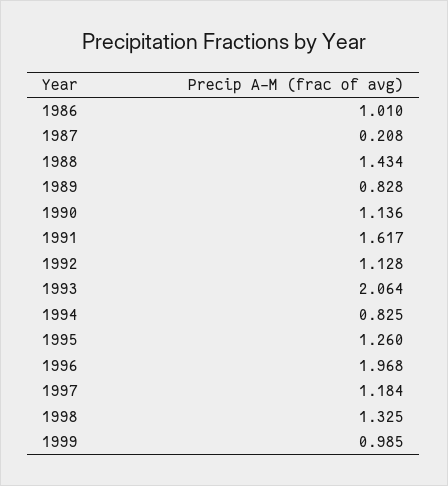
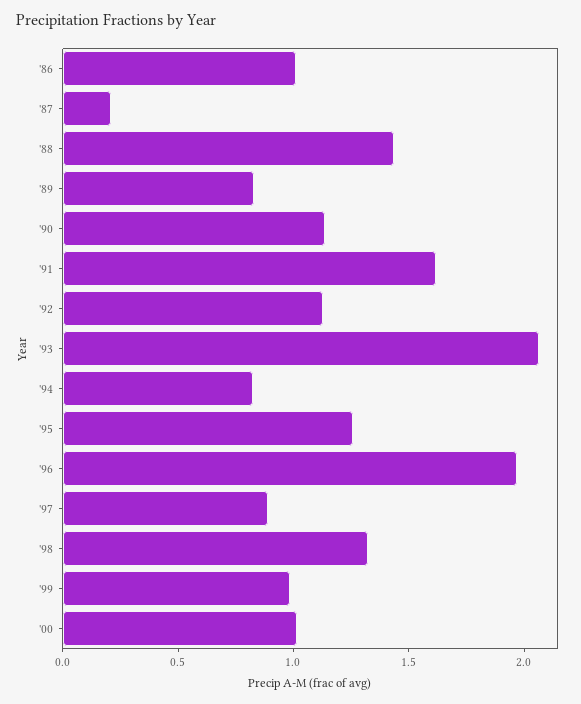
1997: 1.184 -> 0.9
'00: none -> 1

